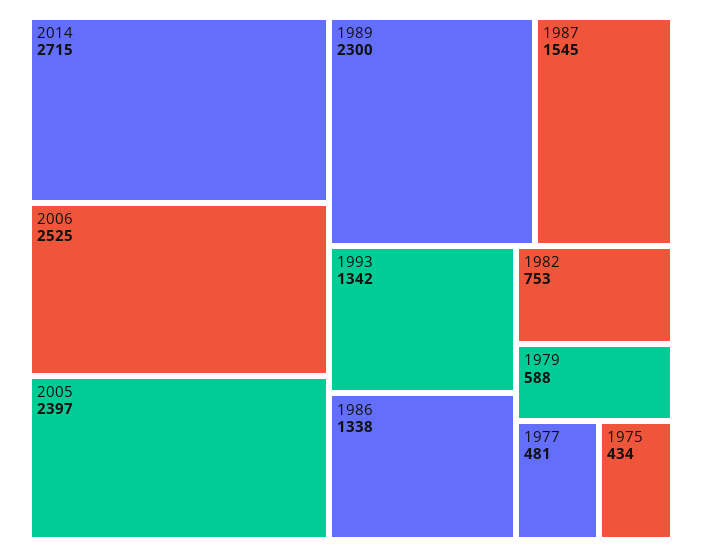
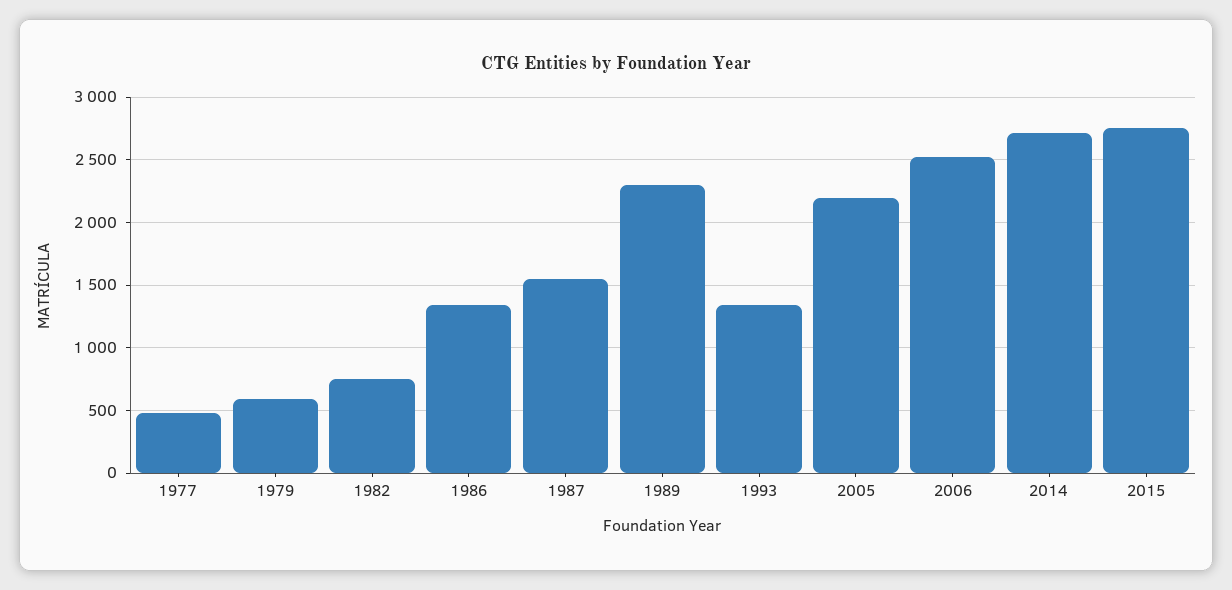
2005: 2397 -> 2200
1975: 434 -> none
2015: none -> 2750

